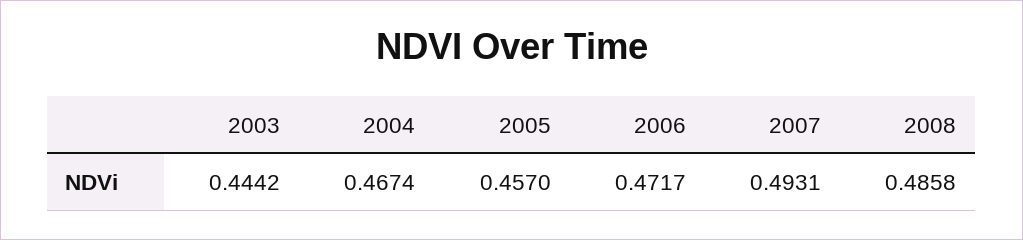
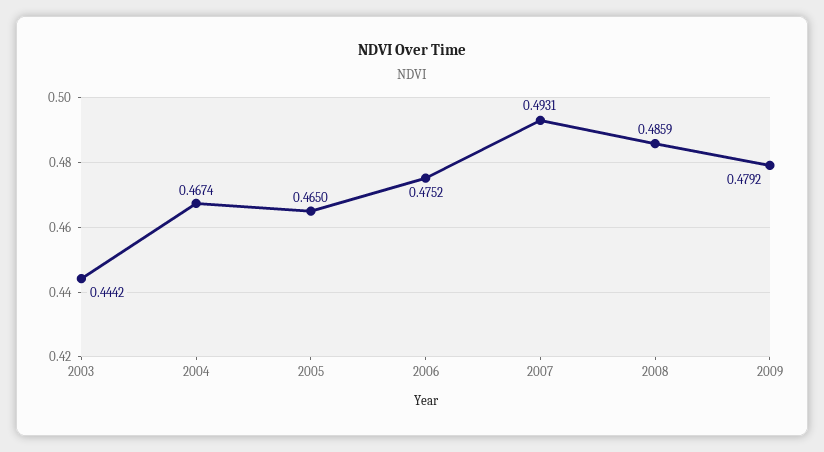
2005: 0.457 -> 0.465
2006: 0.4717 -> 0.4752
2008: 0.4858 -> 0.4859
2009: none -> 0.4792

